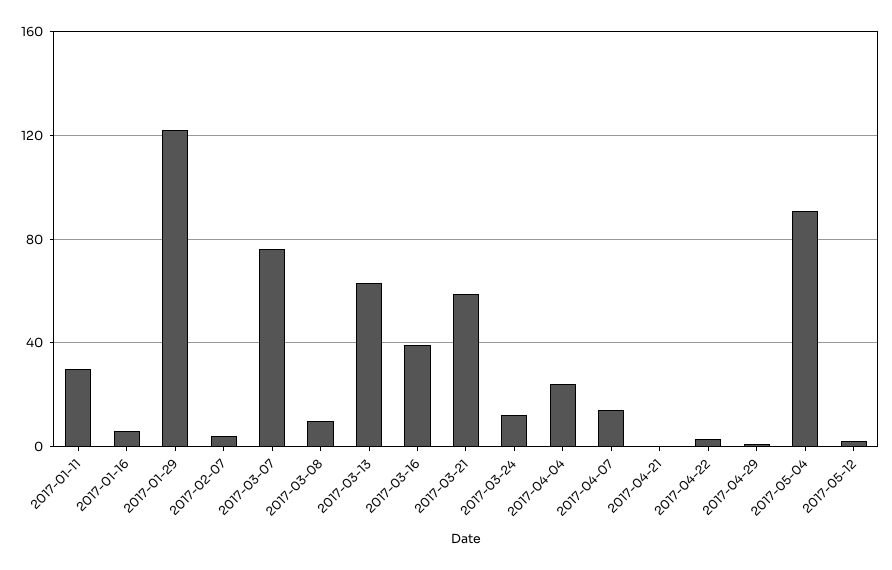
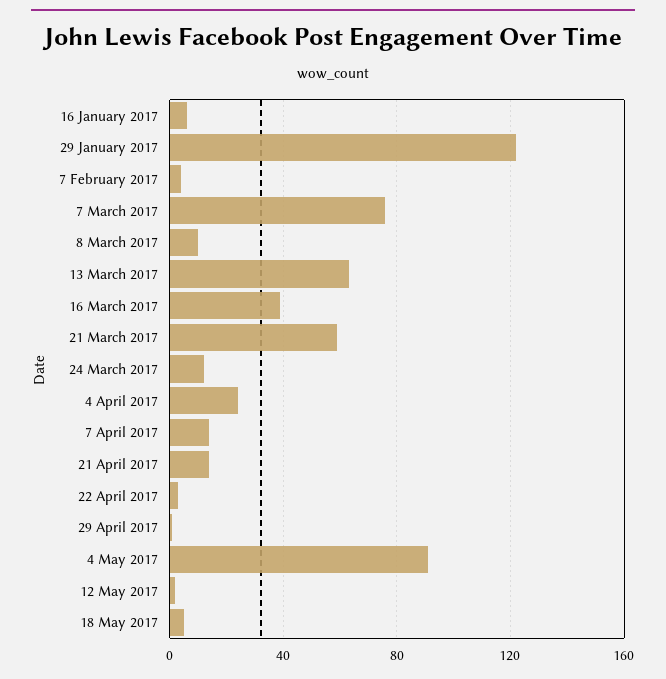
2017-01-11: 30 -> none
2017-04-21: 0 -> 15
18 May 2017: none -> 5

